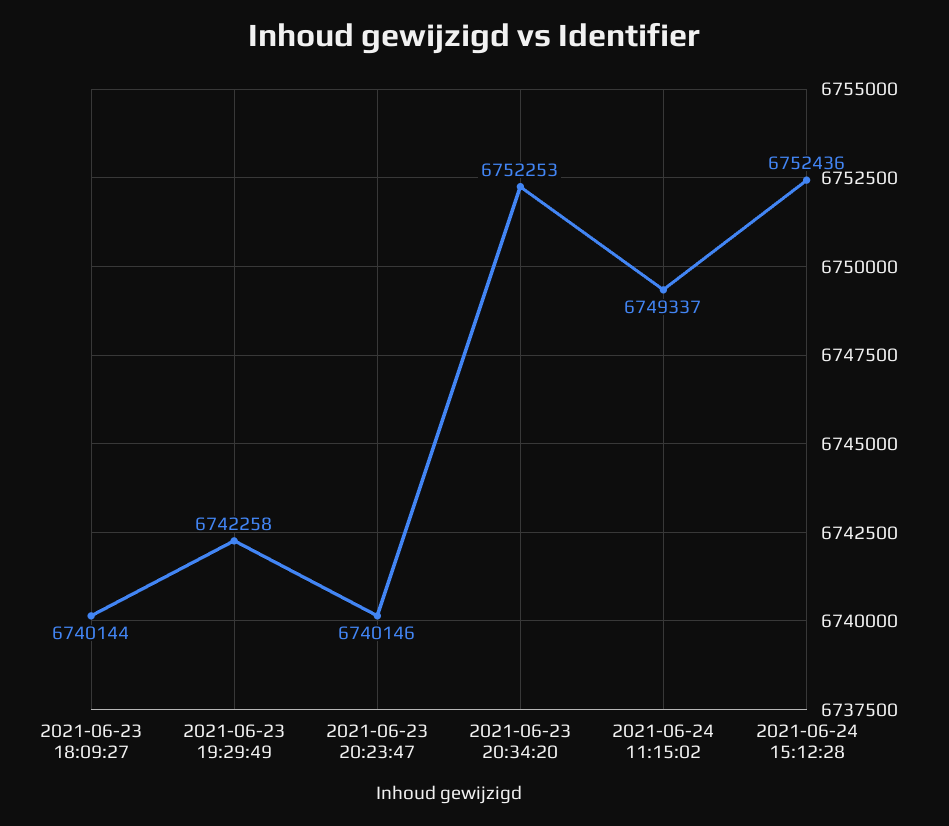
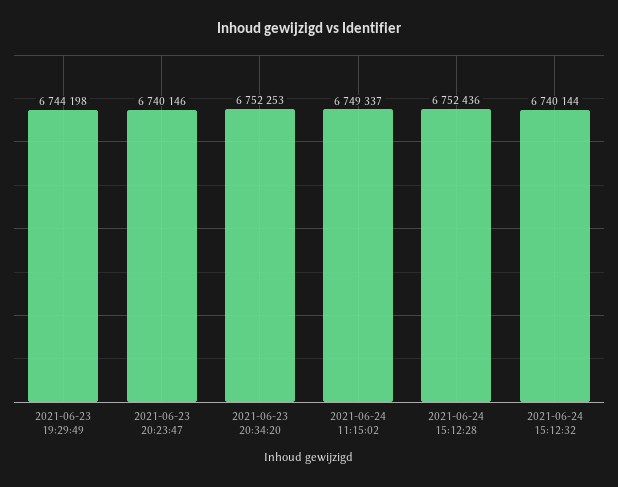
2021-06-23 18:09:27: 6740144 -> none
2021-06-23 19:29:49: 6742258 -> 6744198
2021-06-24 15:12:32: none -> 6740144

